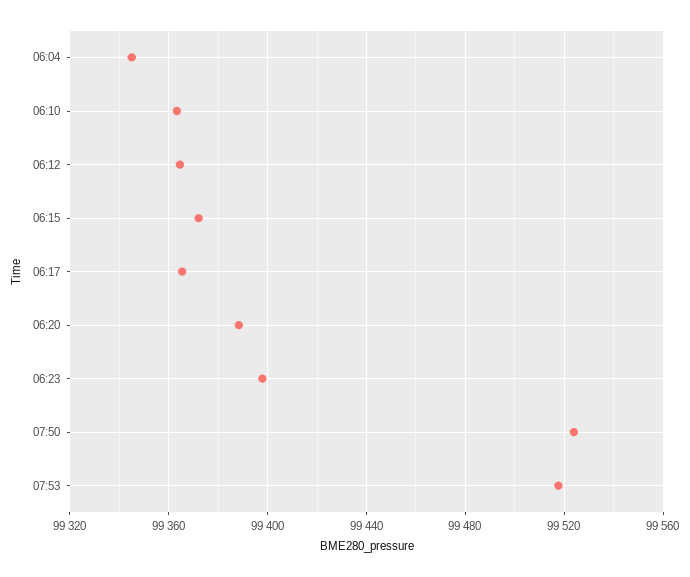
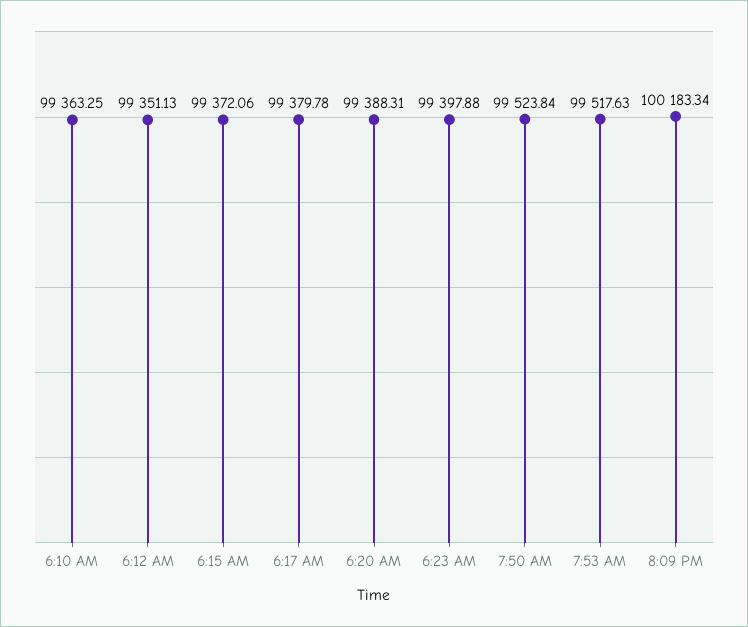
06:04: 99345 -> none
06:12: 99365 -> 99351.13
06:17: 99365 -> 99379.78
8:09 PM: none -> 100183.34

